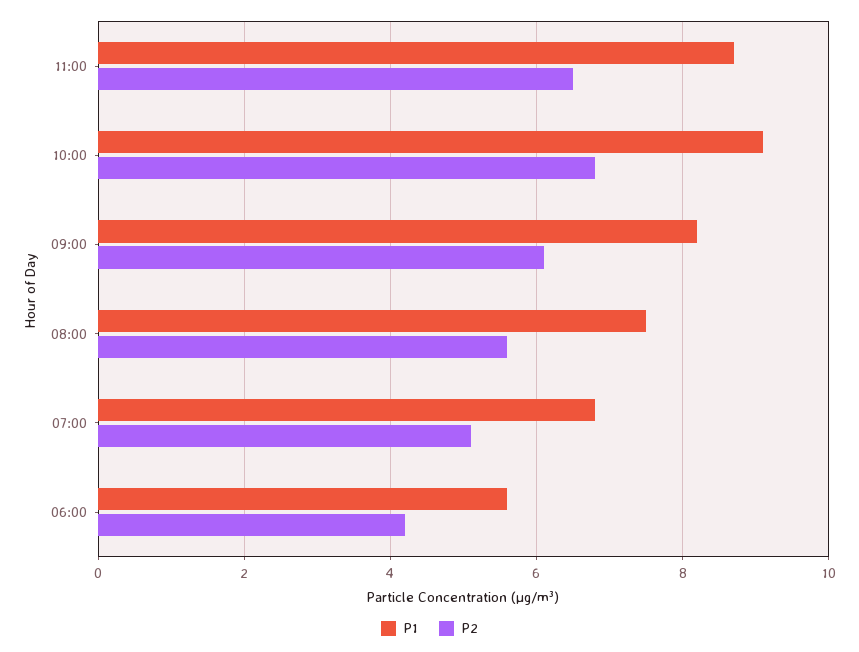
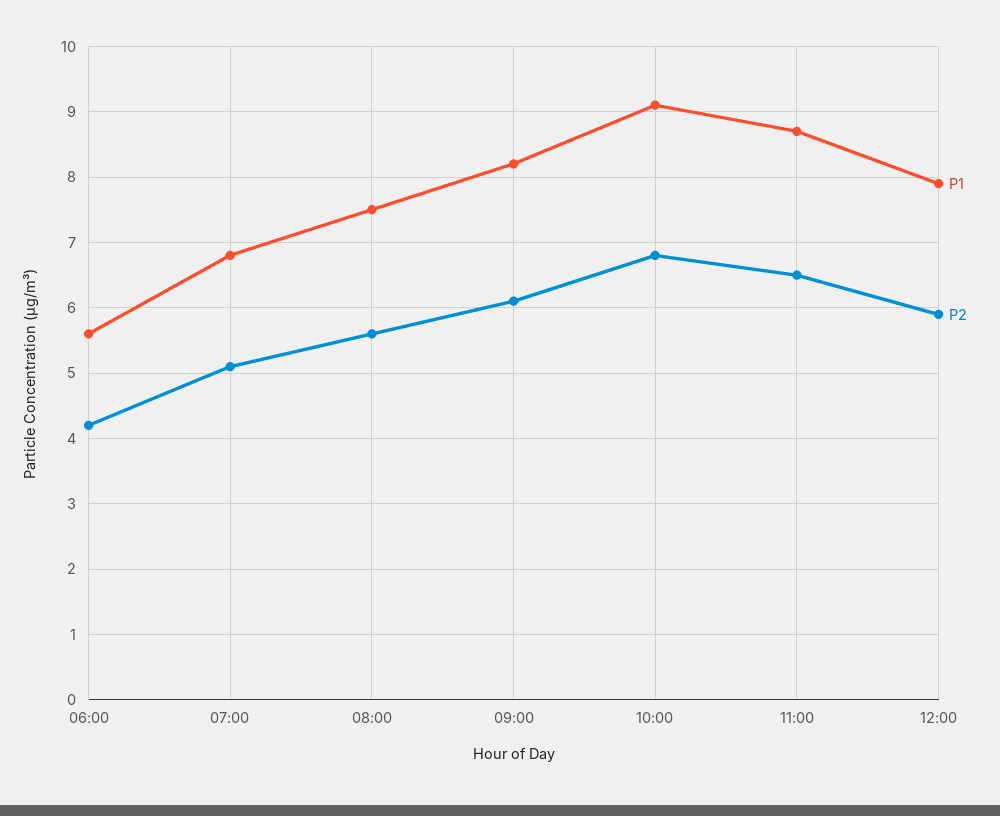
P1, 12:00: none -> 7.9
P2, 12:00: none -> 5.9

